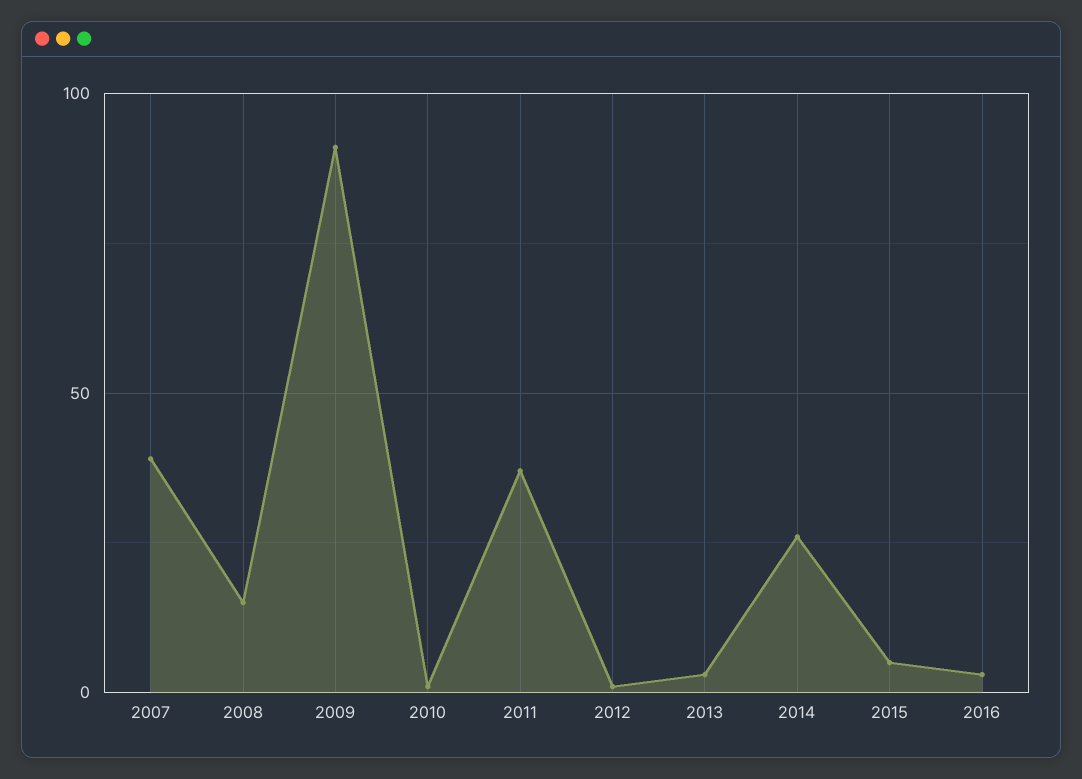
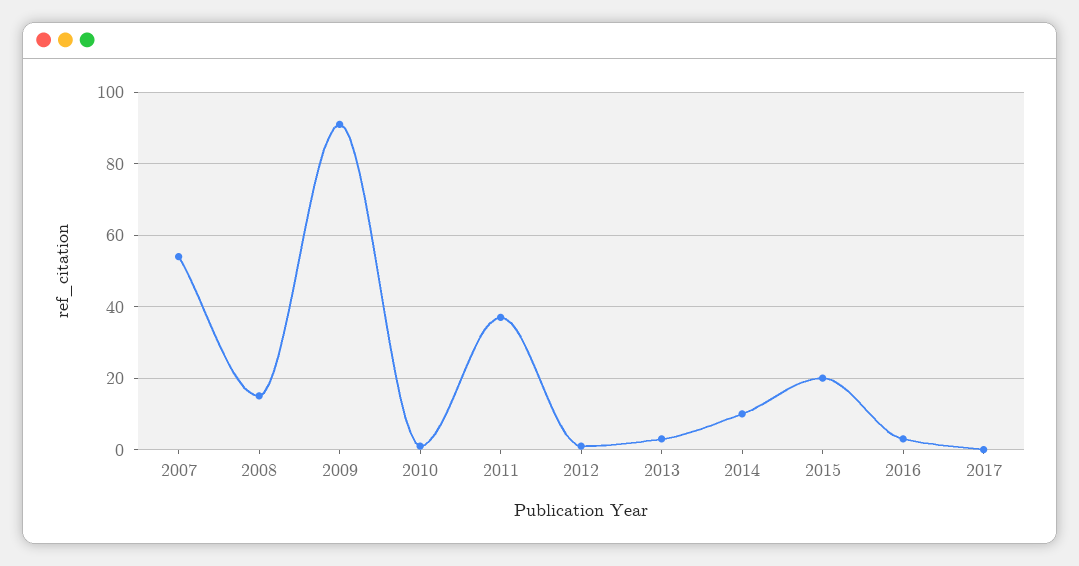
2007: 40 -> 55
2014: 25 -> 10
2015: 5 -> 20
2017: none -> 0

